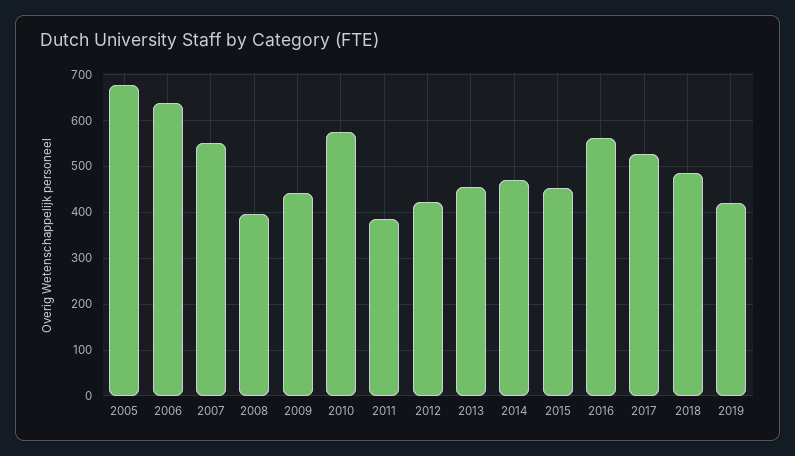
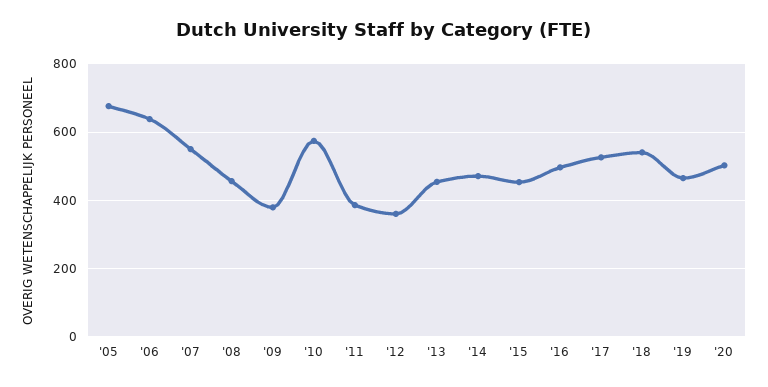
2008: 400 -> 460
2009: 440 -> 380
2012: 420 -> 360
2016: 560 -> 500
2018: 480 -> 540
2019: 420 -> 460
'20: none -> 500

